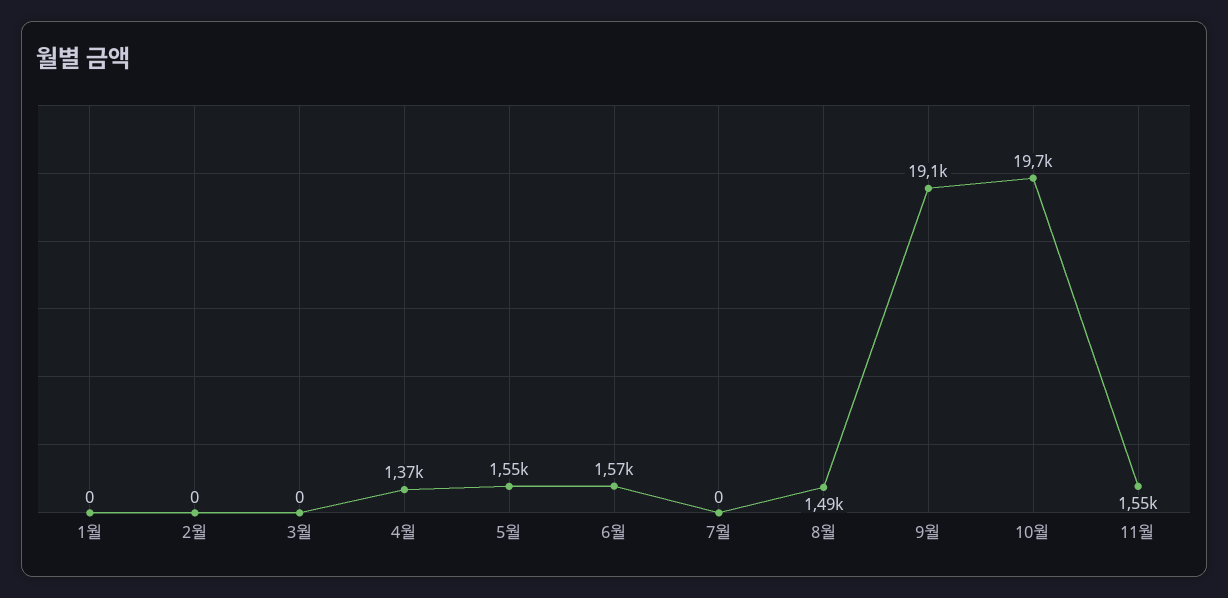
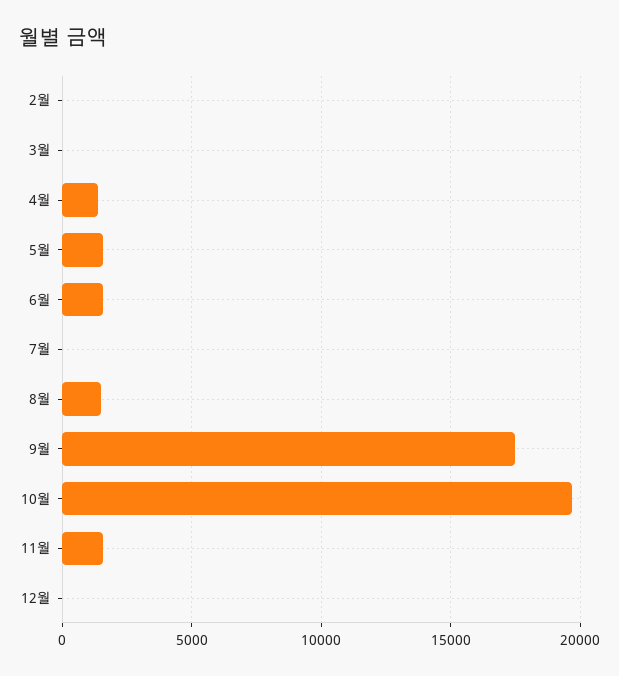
1월: 0 -> none
9월: 19100 -> 17500
12월: none -> 0

